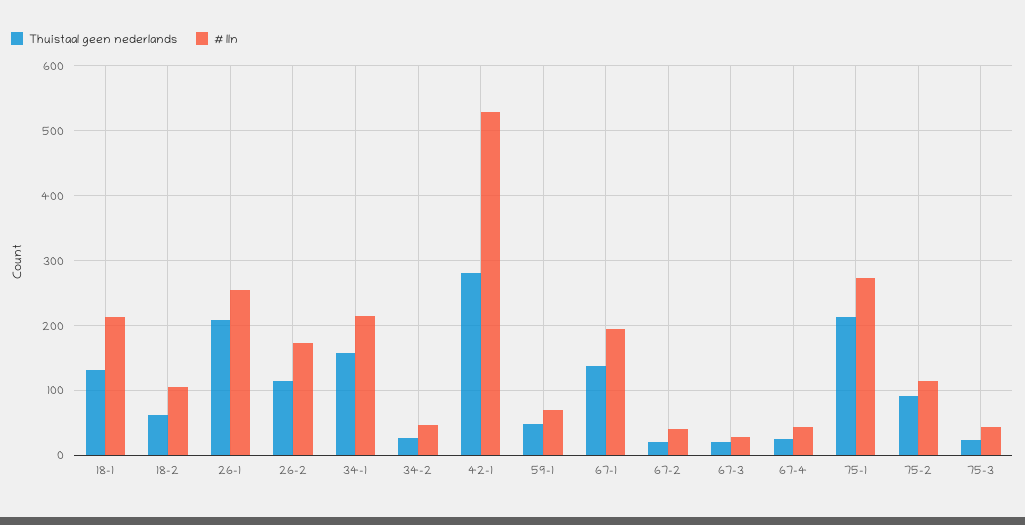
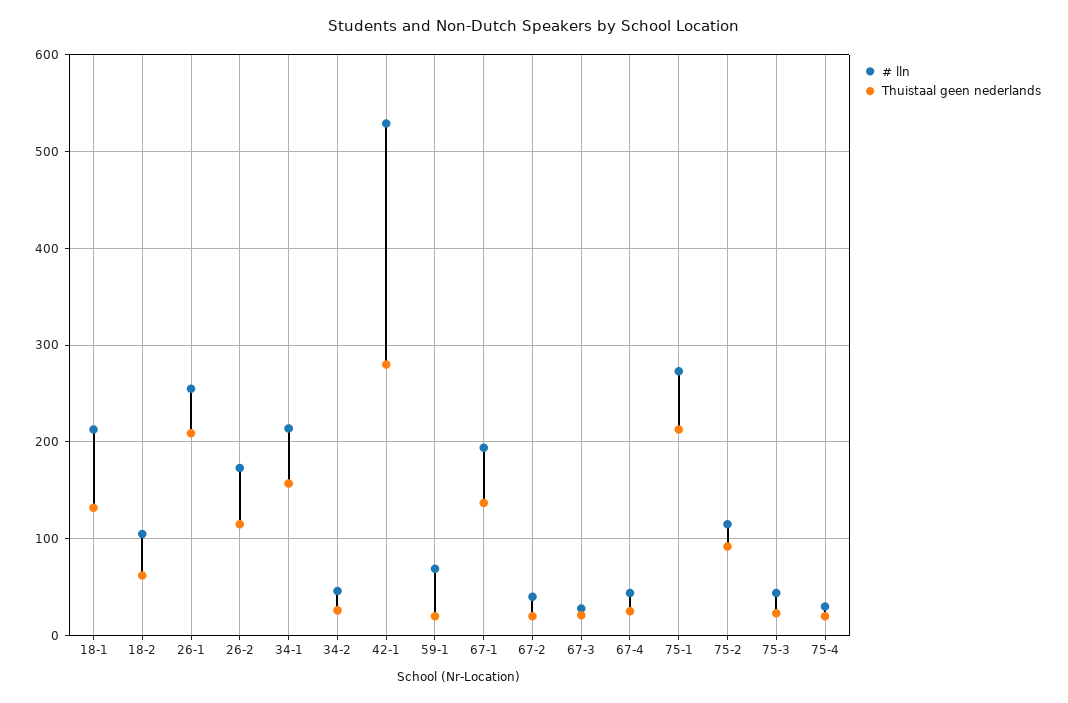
Thuistaal geen nederlands, 59-1: 50 -> 20
# lln, 75-4: none -> 30
Thuistaal geen nederlands, 75-4: none -> 20

